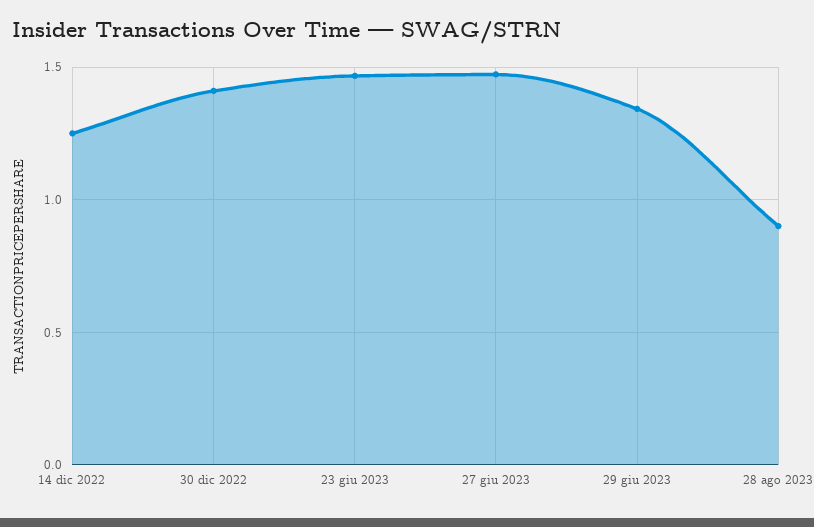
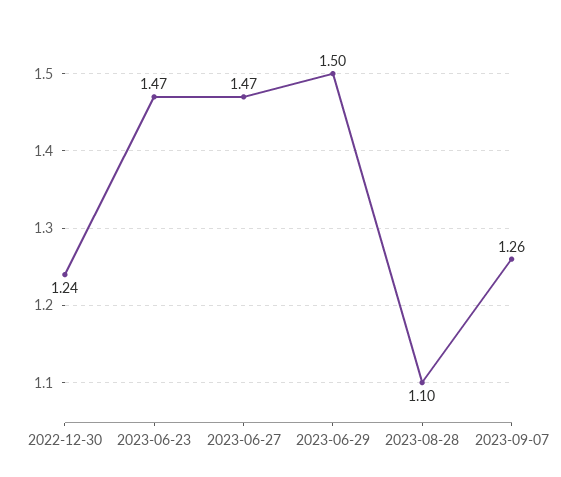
14 dic 2022: 1.25 -> none
30 dic 2022: 1.4 -> 1.24
29 giu 2023: 1.35 -> 1.5
28 ago 2023: 0.9 -> 1.1
2023-09-07: none -> 1.26

